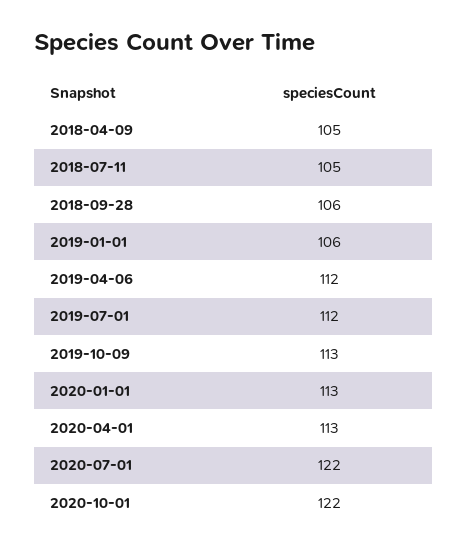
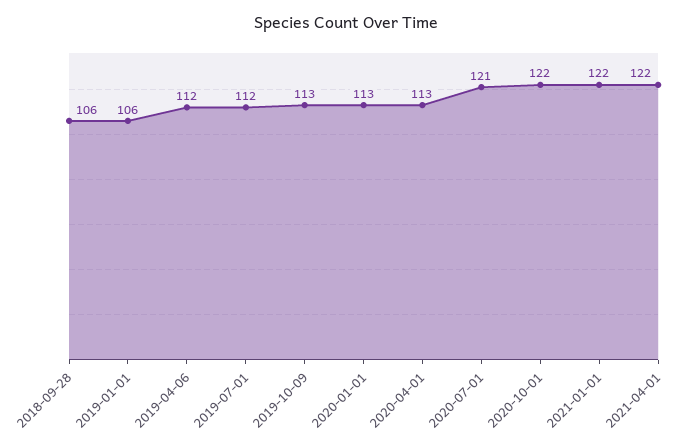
2018-04-09: 105 -> none
2018-07-11: 105 -> none
2020-07-01: 122 -> 121
2021-01-01: none -> 122
2021-04-01: none -> 122

